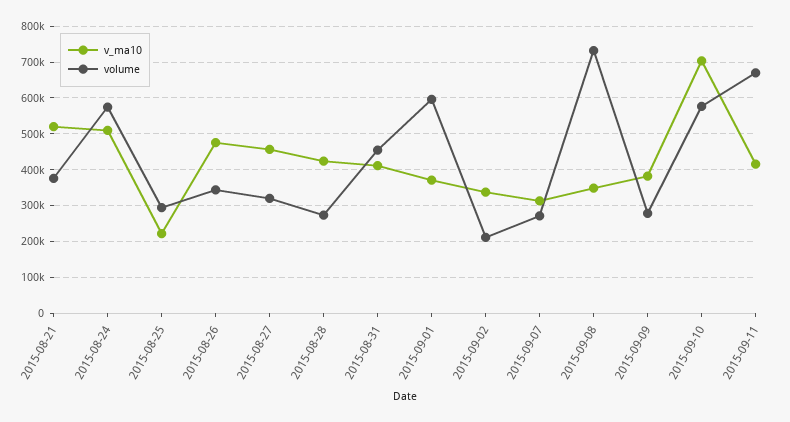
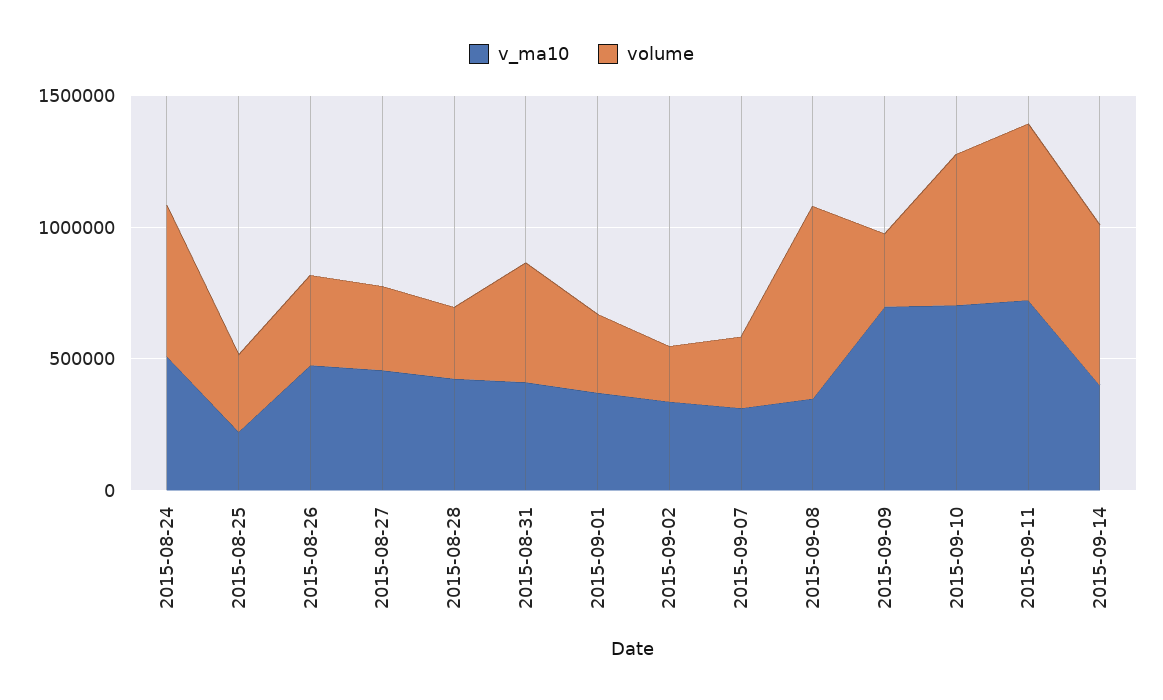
v_ma10, 2015-08-21: 520000 -> none
volume, 2015-08-21: 380000 -> none
volume, 2015-09-01: 600000 -> 300000
v_ma10, 2015-09-09: 380000 -> 700000
v_ma10, 2015-09-11: 420000 -> 700000
v_ma10, 2015-09-14: none -> 400000
volume, 2015-09-14: none -> 600000

